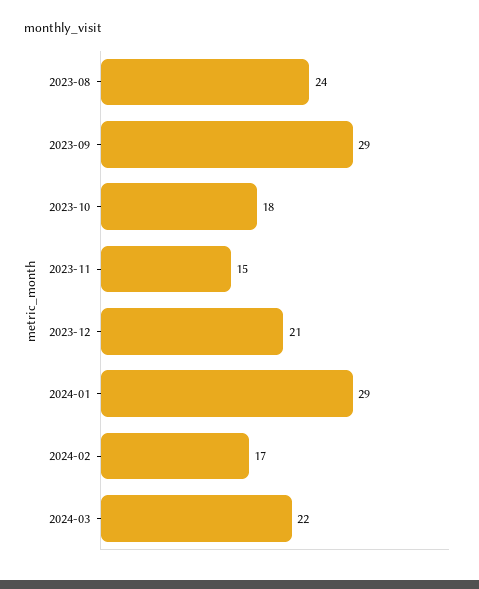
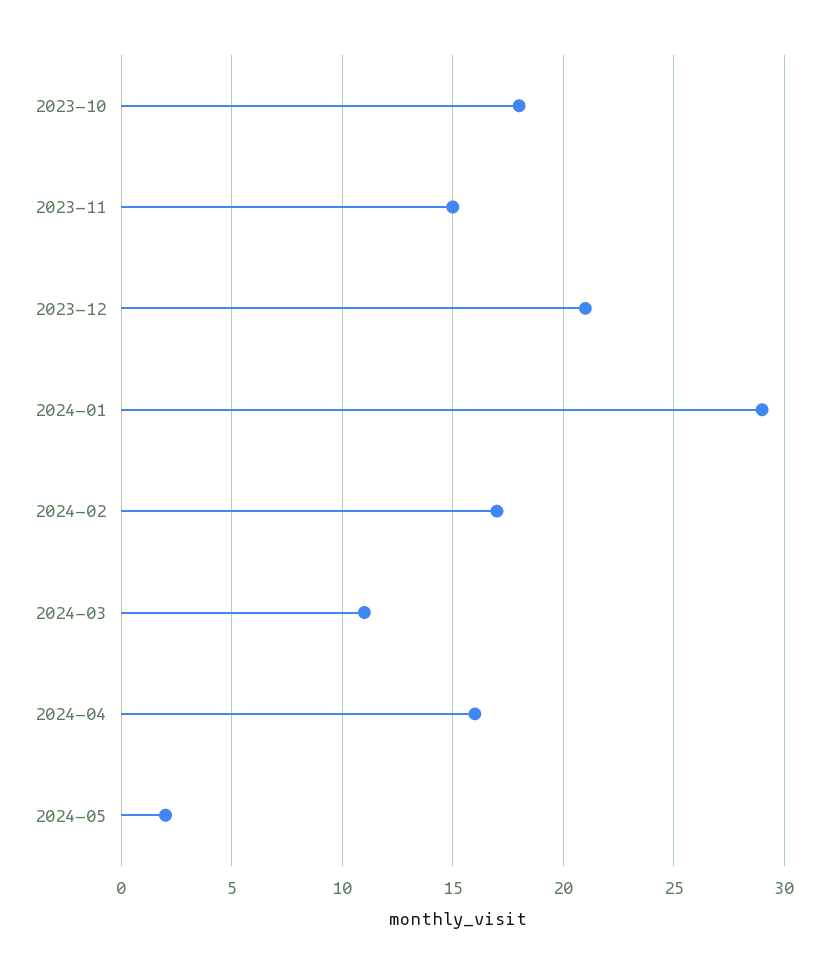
2023-08: 24 -> none
2023-09: 29 -> none
2024-03: 22 -> 11
2024-04: none -> 16
2024-05: none -> 2

